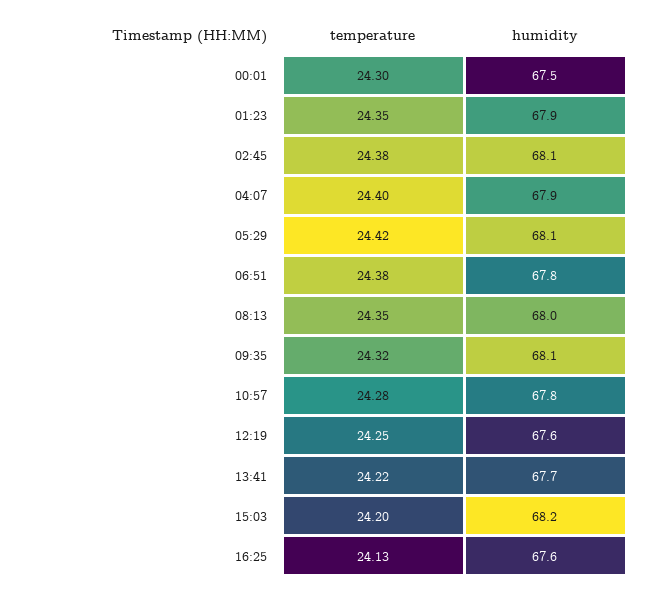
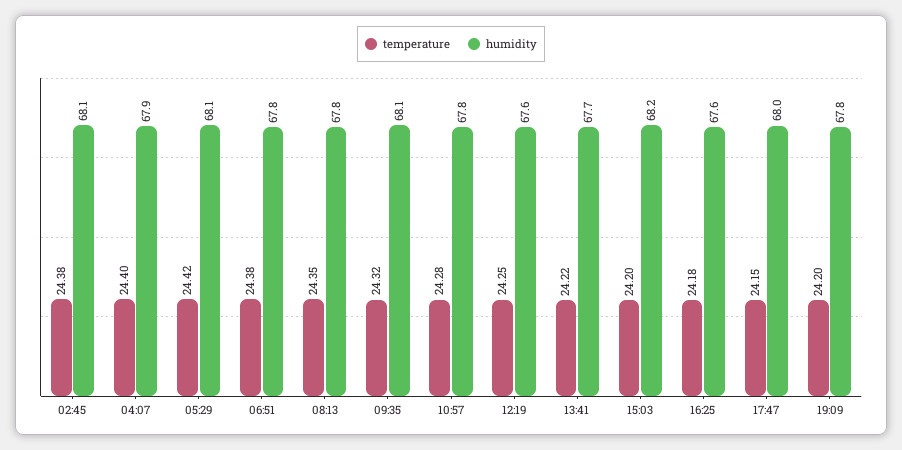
temperature, 00:01: 24.3 -> none
humidity, 00:01: 67.5 -> none
temperature, 01:23: 24.35 -> none
humidity, 01:23: 67.9 -> none
humidity, 08:13: 68 -> 67.8
temperature, 16:25: 24.13 -> 24.18
temperature, 17:47: none -> 24.15
humidity, 17:47: none -> 68
temperature, 19:09: none -> 24.2
humidity, 19:09: none -> 67.8

